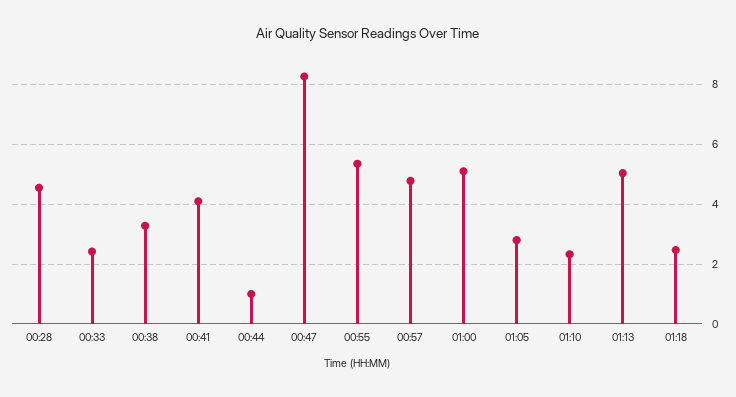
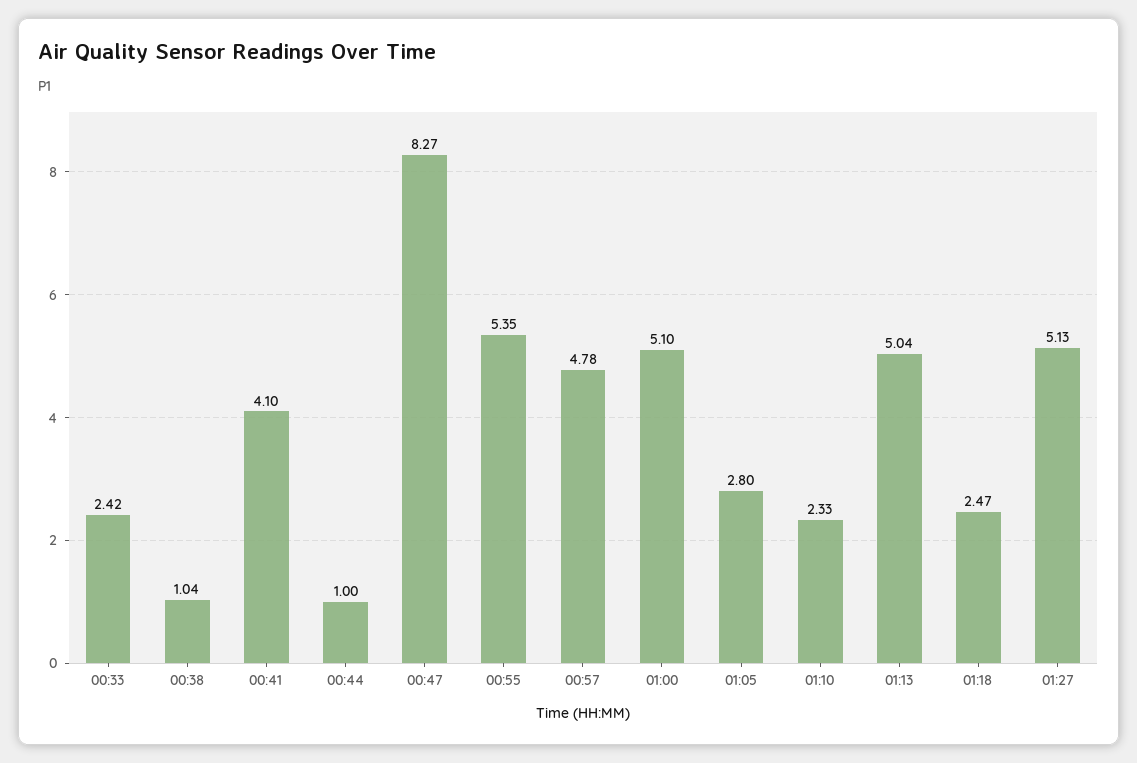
00:28: 4.5 -> none
00:38: 3.25 -> 1.04
01:27: none -> 5.13

